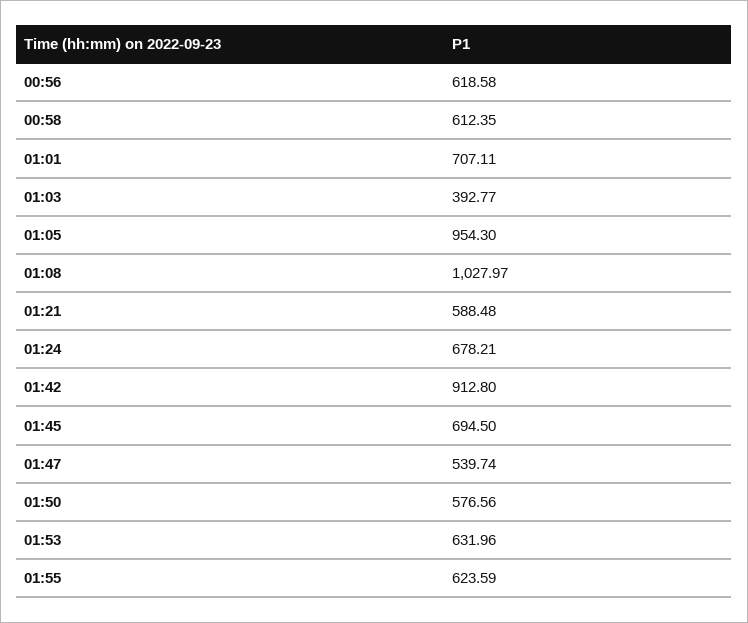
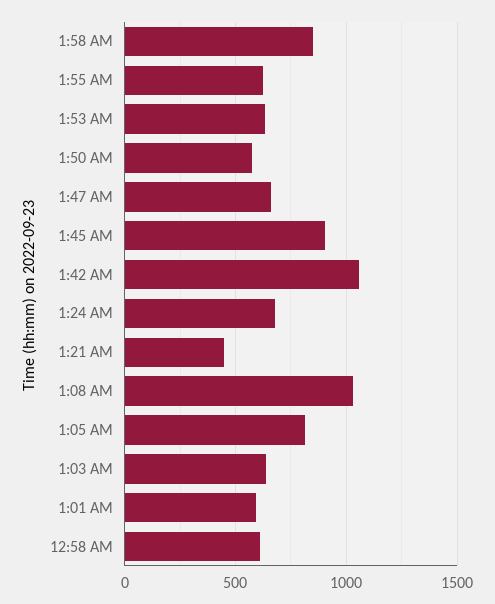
00:56: 618.58 -> none
01:01: 707.11 -> 600
01:03: 392.77 -> 650
01:05: 954.3 -> 800
01:21: 588.48 -> 450
01:42: 912.8 -> 1050
01:45: 694.5 -> 900
01:47: 539.74 -> 650
1:58 AM: none -> 850

